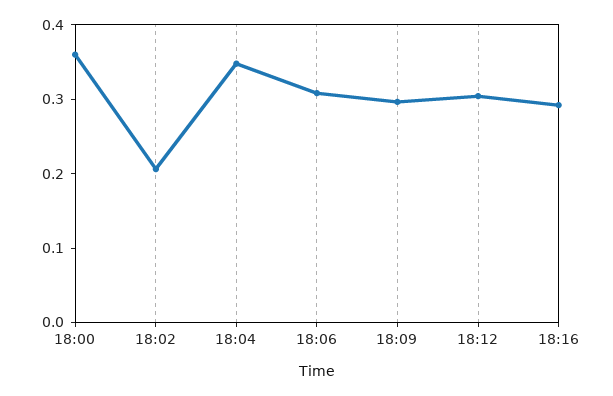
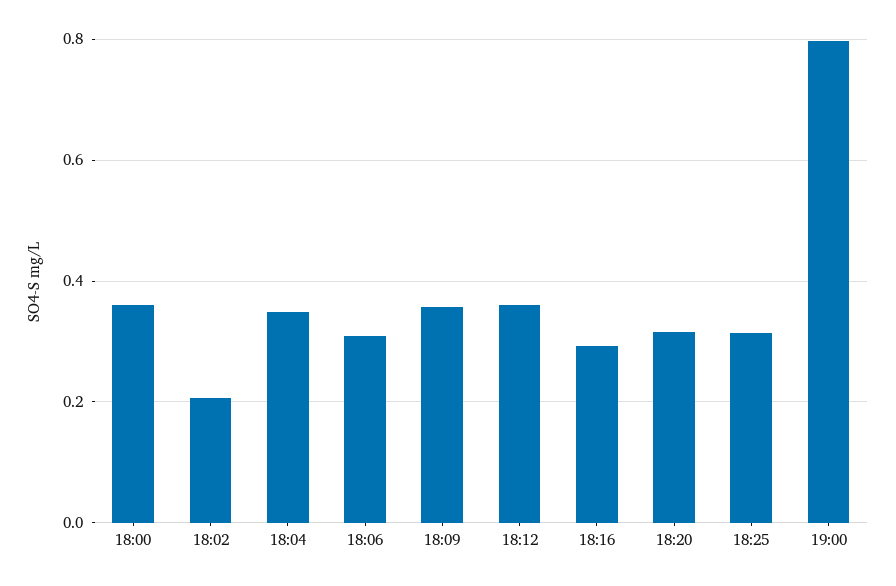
18:09: 0.3 -> 0.36
18:12: 0.3 -> 0.36
18:20: none -> 0.32
18:25: none -> 0.32
19:00: none -> 0.8

